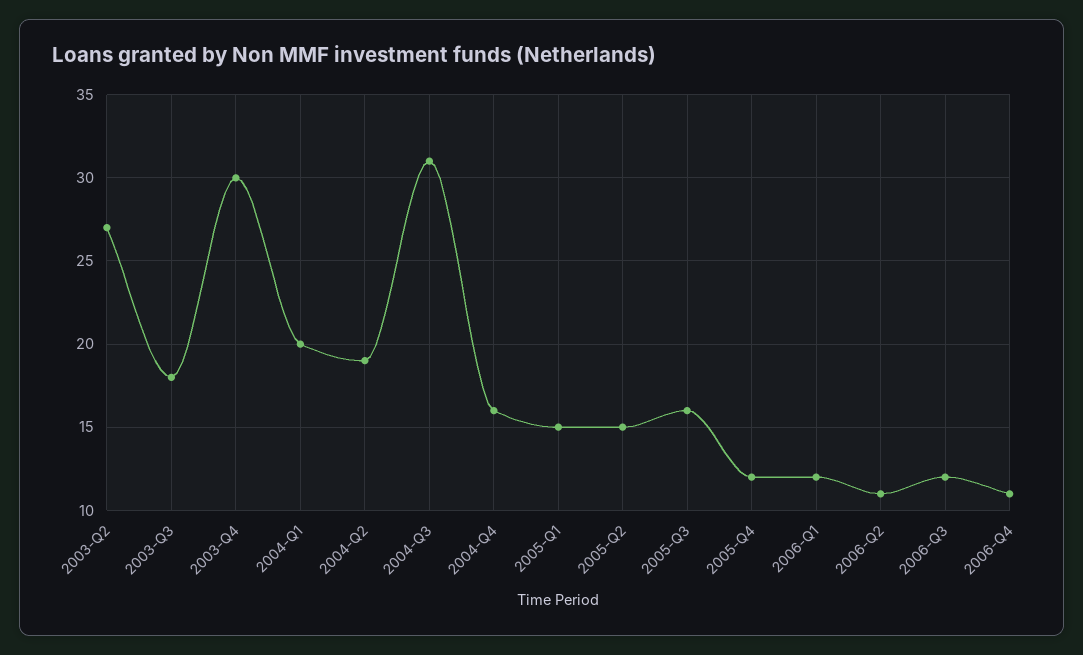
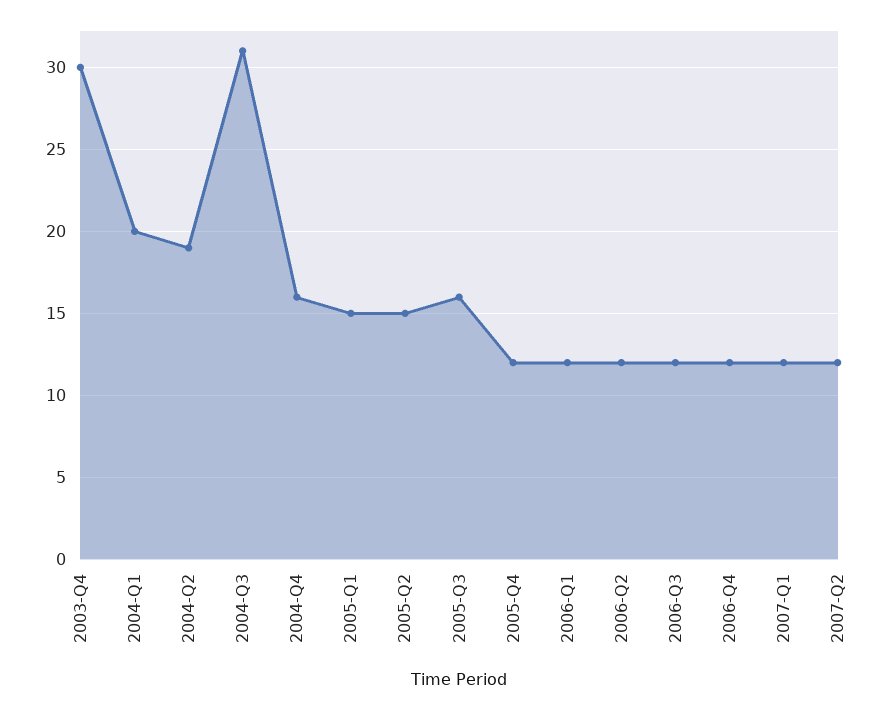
2003-Q2: 27 -> none
2003-Q3: 18 -> none
2006-Q2: 11 -> 12
2006-Q4: 11 -> 12
2007-Q1: none -> 12
2007-Q2: none -> 12

